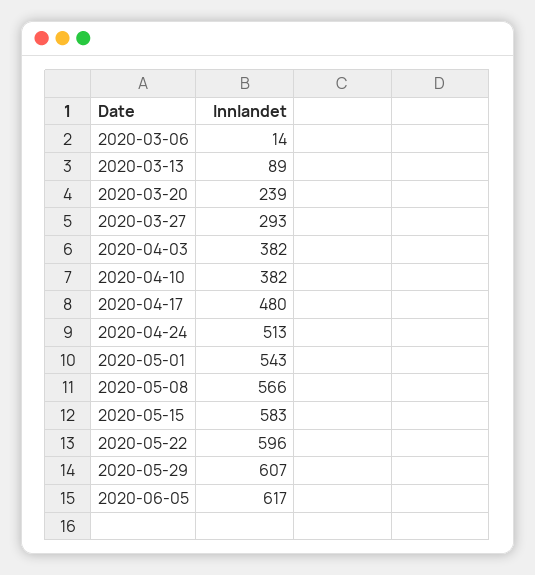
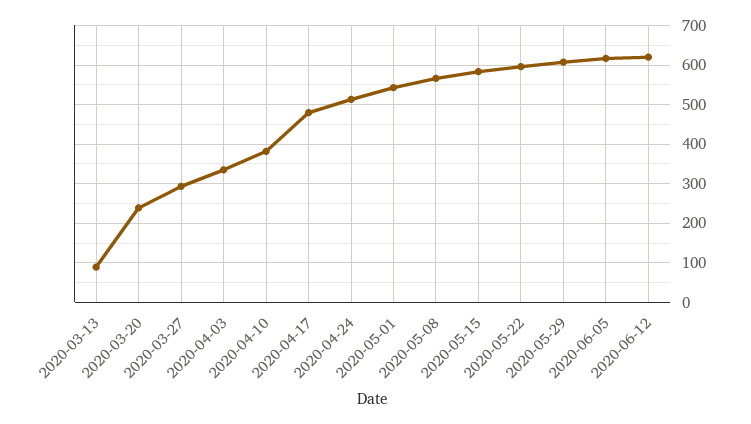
2020-03-06: 14 -> none
2020-04-03: 382 -> 340
2020-06-12: none -> 620

